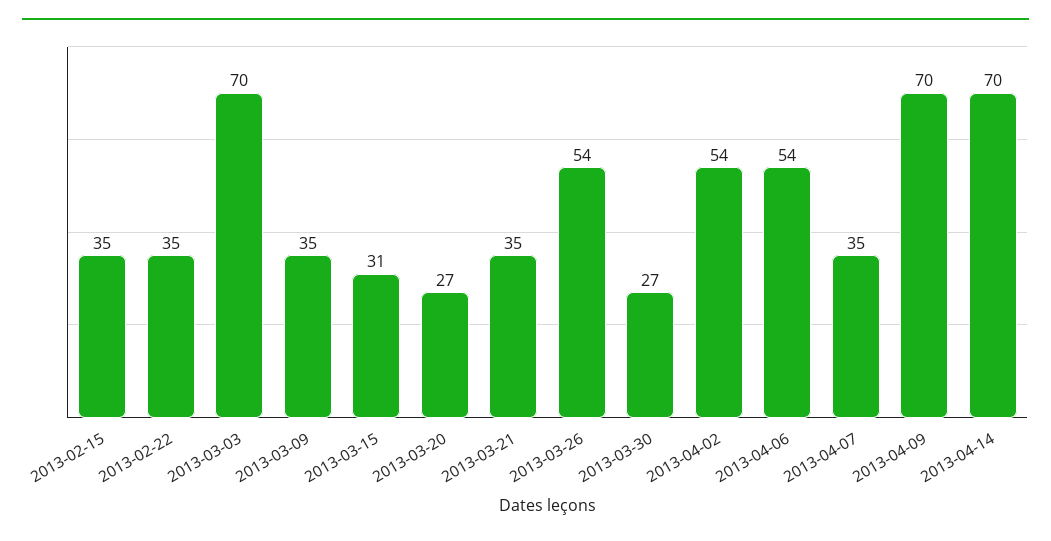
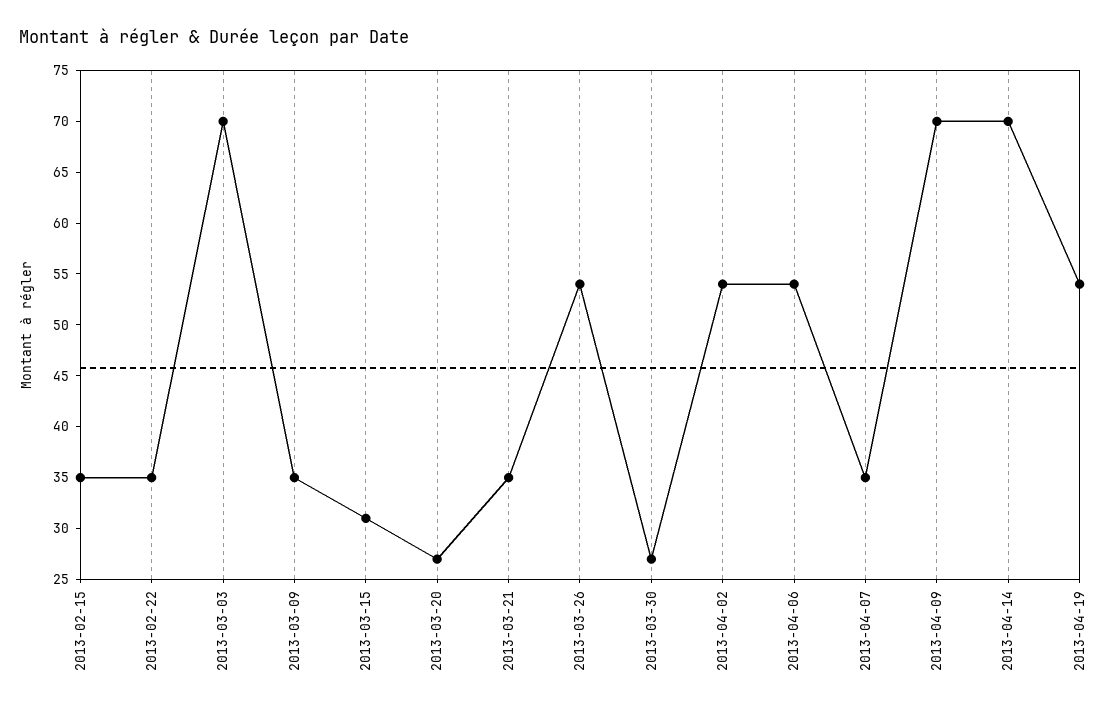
2013-04-19: none -> 54

